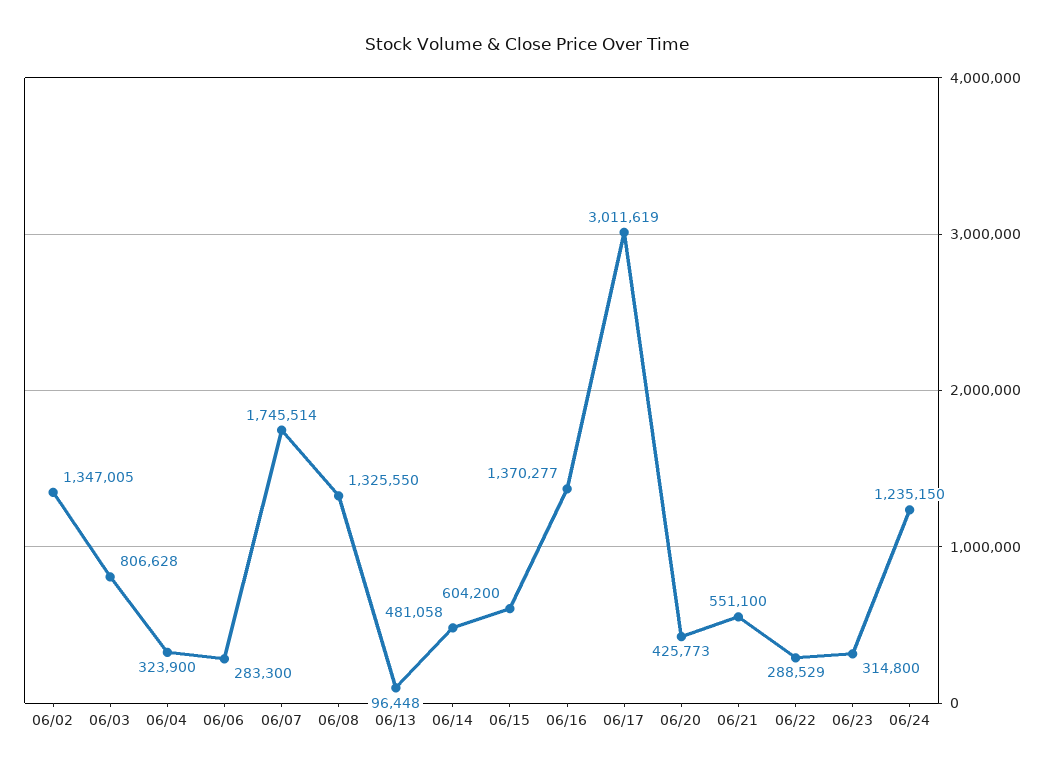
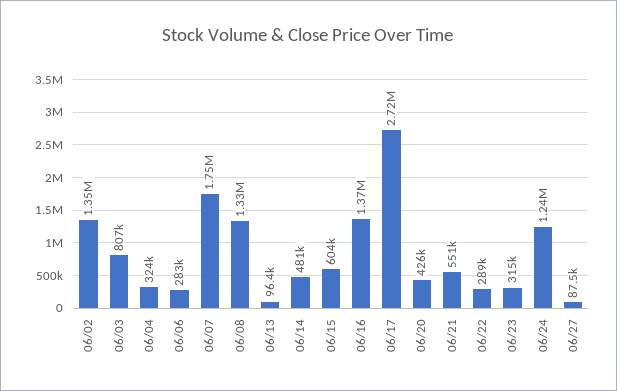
06/17: 3011619 -> 2720000
06/27: none -> 87500

